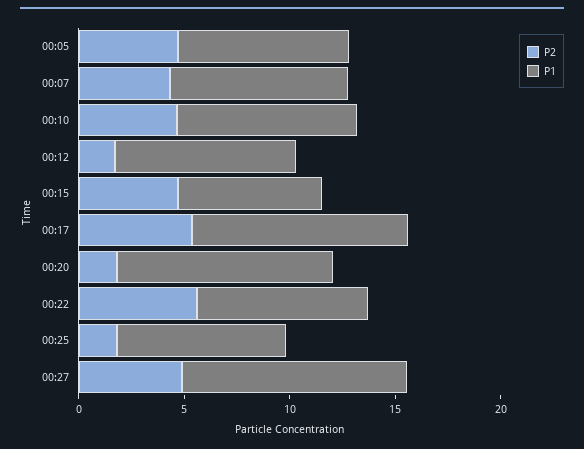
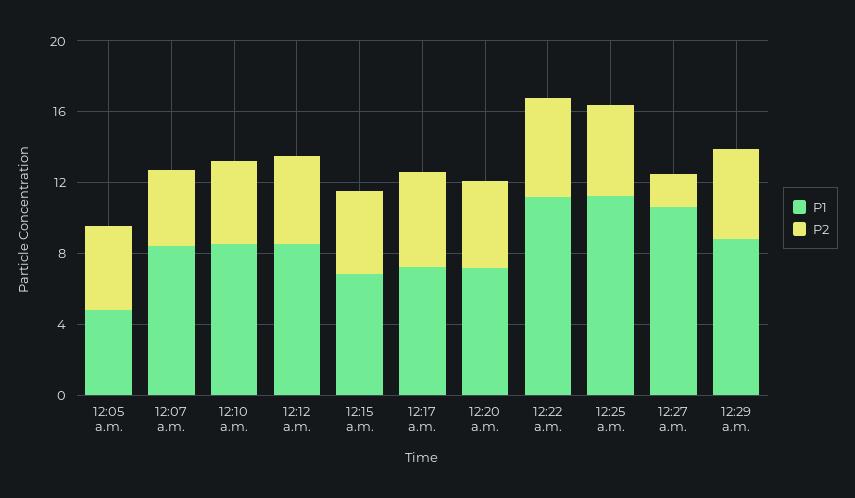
P1, 00:05: 8 -> 5
P2, 00:12: 2 -> 5
P1, 00:17: 10 -> 7
P2, 00:20: 2 -> 5
P1, 00:20: 10 -> 7
P1, 00:22: 8 -> 11
P2, 00:25: 2 -> 5
P1, 00:25: 8 -> 11
P2, 00:27: 5 -> 2
P1, 12:29 a.m.: none -> 9
P2, 12:29 a.m.: none -> 5

